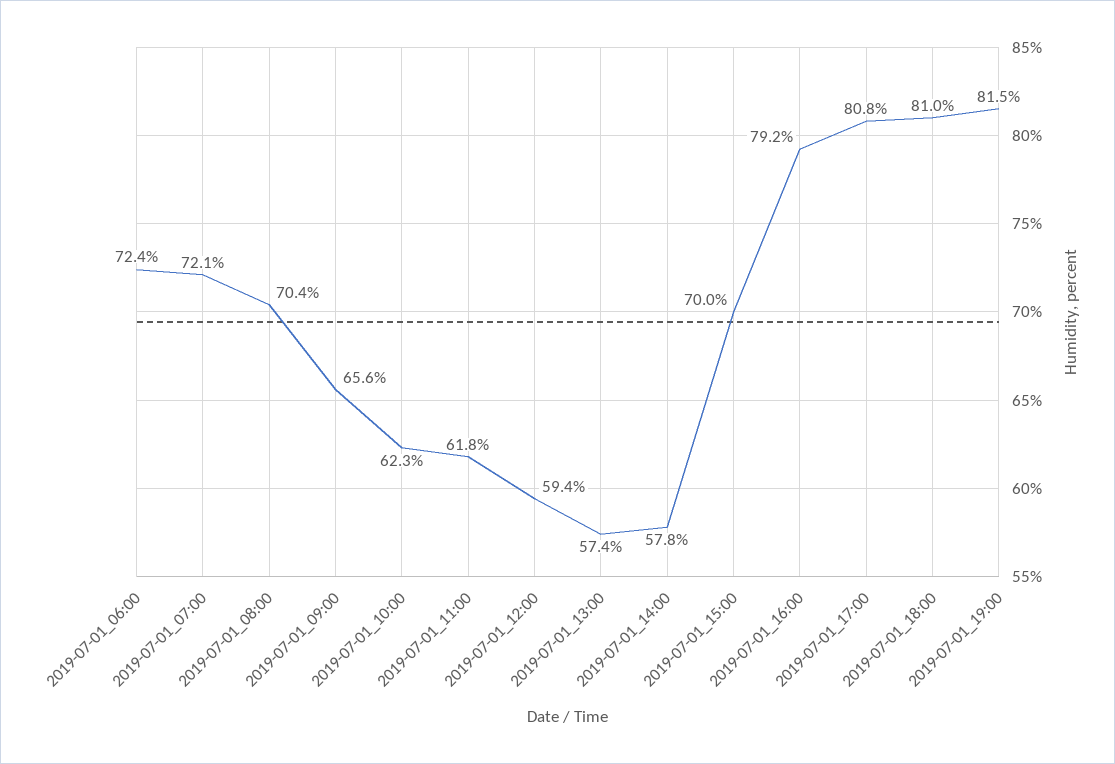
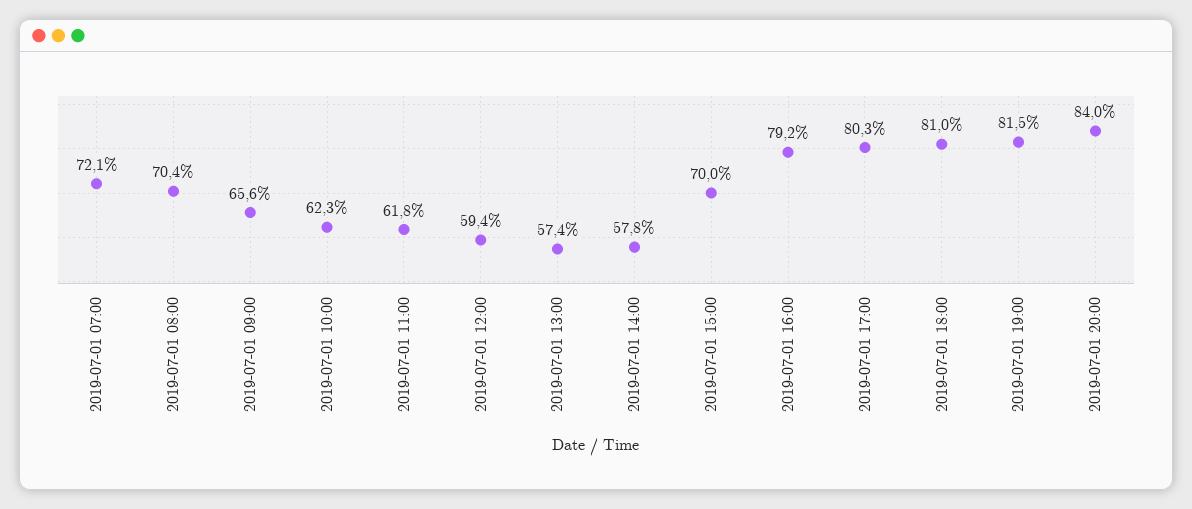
2019-07-01_06:00: 72.4 -> none
2019-07-01_17:00: 80.8 -> 80.3
2019-07-01 20:00: none -> 84

